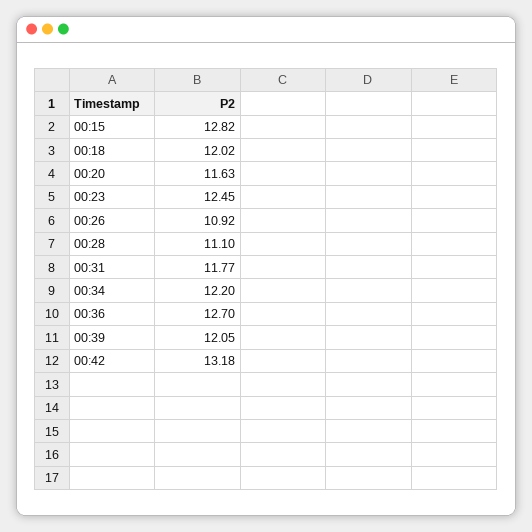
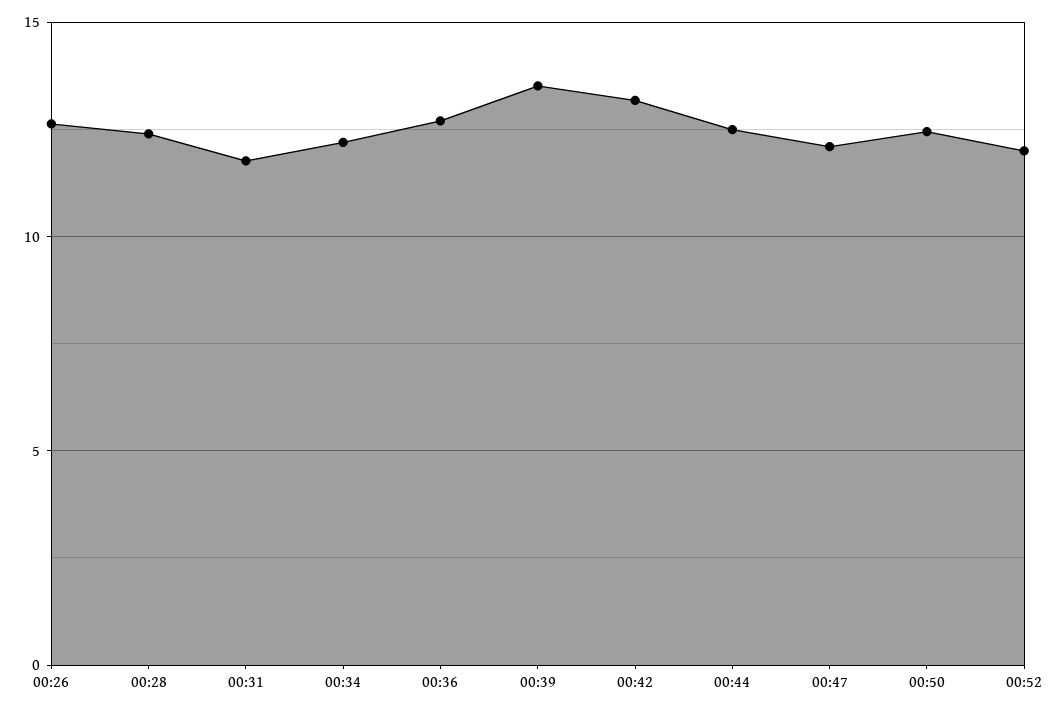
00:15: 12.82 -> none
00:18: 12.02 -> none
00:20: 11.63 -> none
00:23: 12.45 -> none
00:26: 10.92 -> 12.5
00:28: 11.1 -> 12.5
00:39: 12.05 -> 13.5
00:44: none -> 12.5
00:47: none -> 12
00:50: none -> 12.5
00:52: none -> 12

